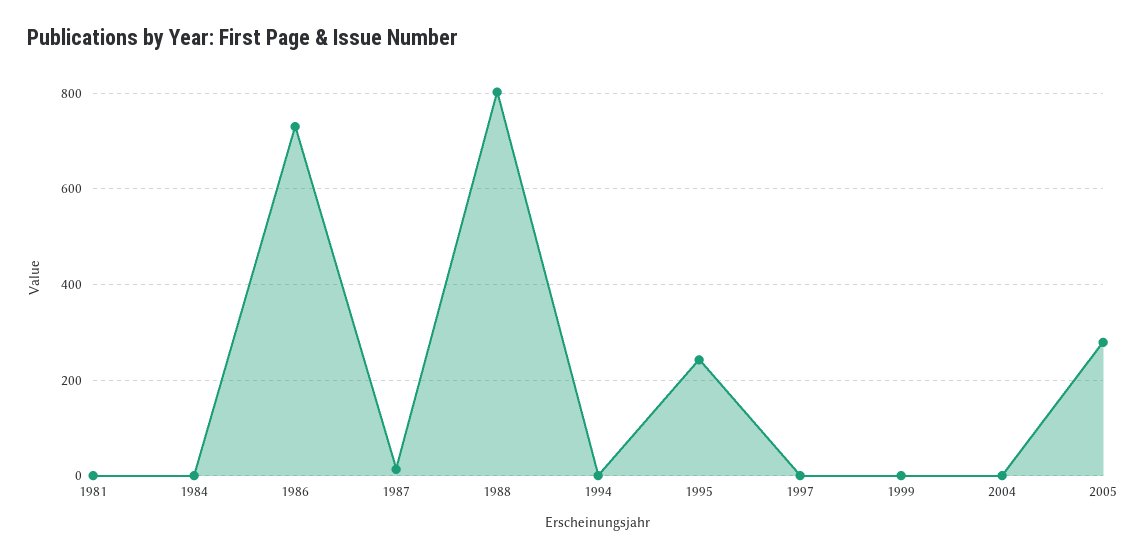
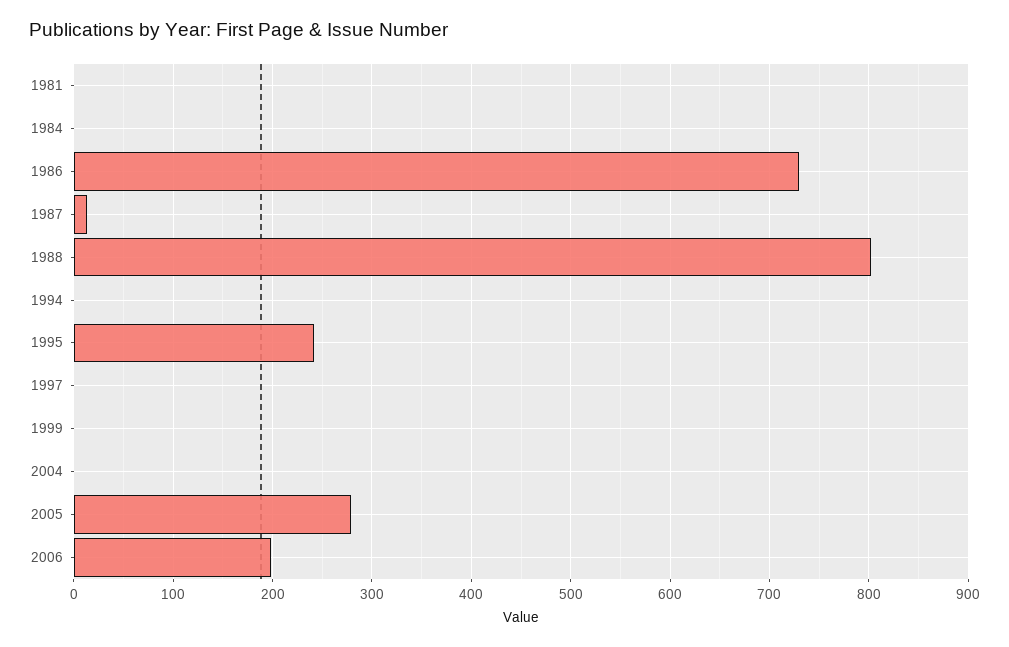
2006: none -> 200

